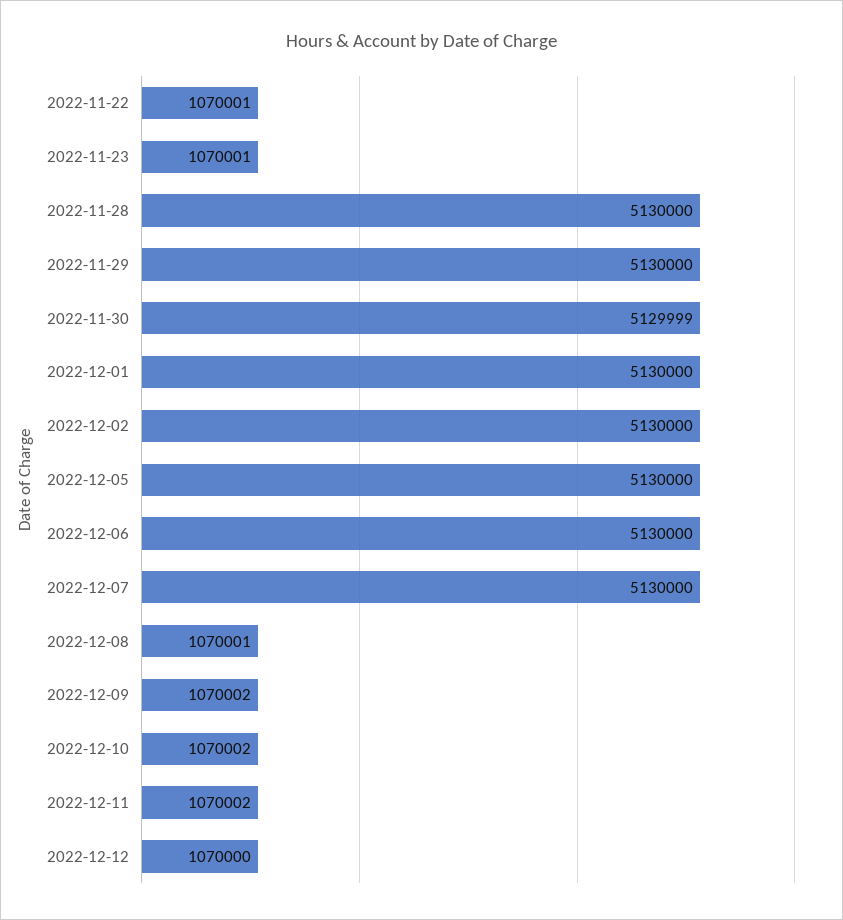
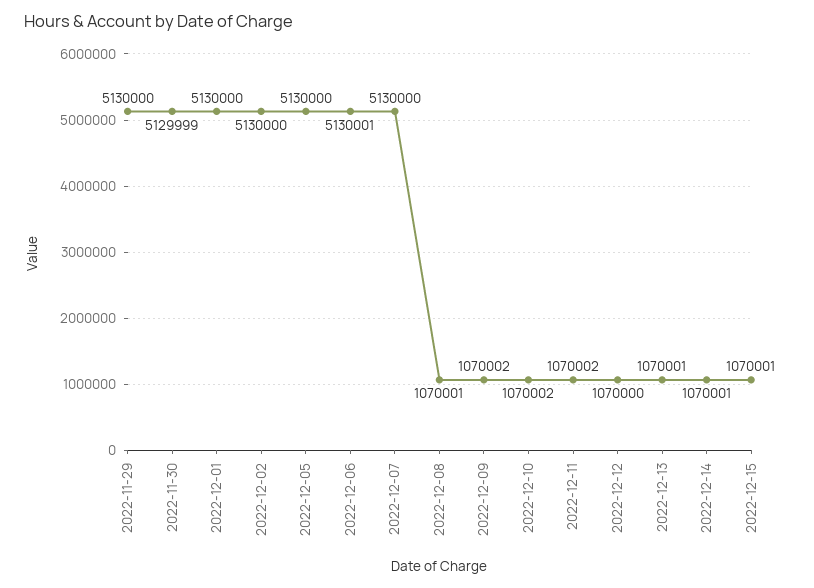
2022-11-22: 1070001 -> none
2022-11-23: 1070001 -> none
2022-11-28: 5130000 -> none
2022-12-06: 5130000 -> 5130001
2022-12-13: none -> 1070001
2022-12-14: none -> 1070001
2022-12-15: none -> 1070001

